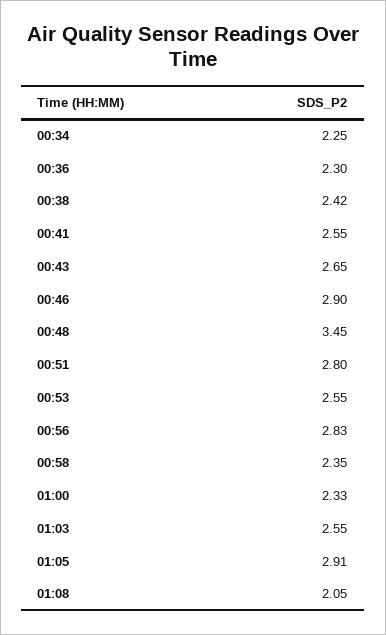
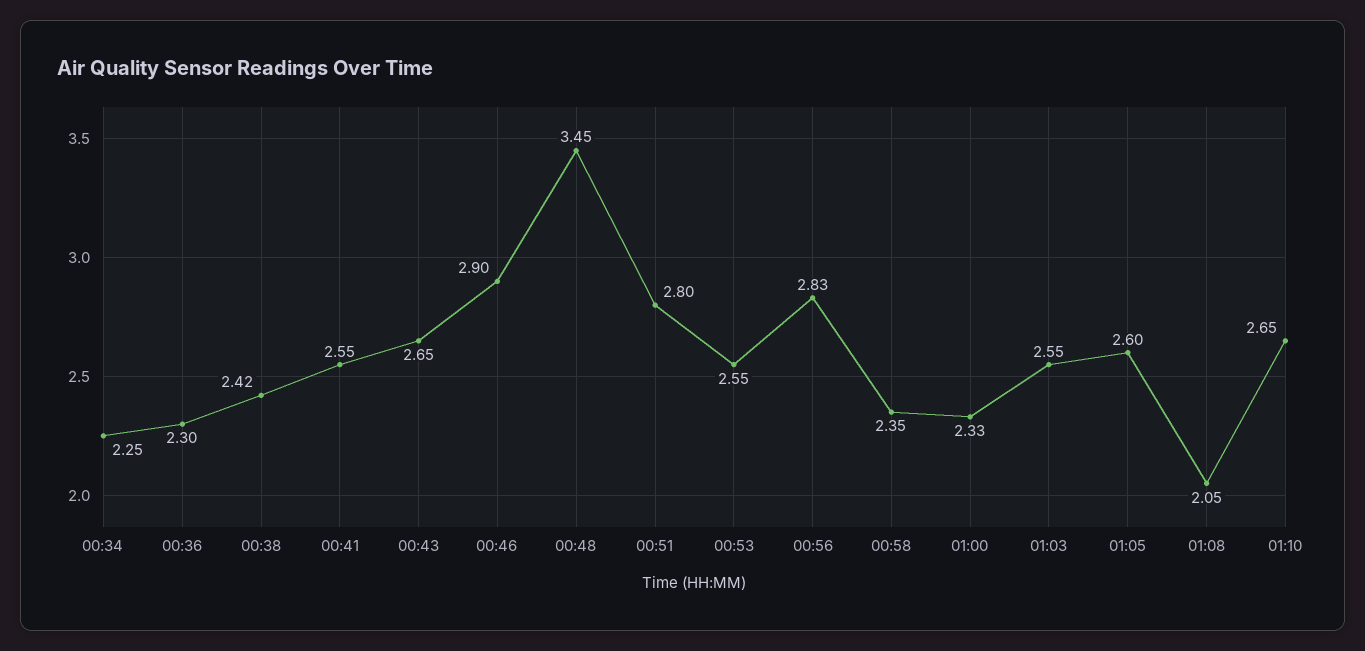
01:05: 2.91 -> 2.6
01:10: none -> 2.65

